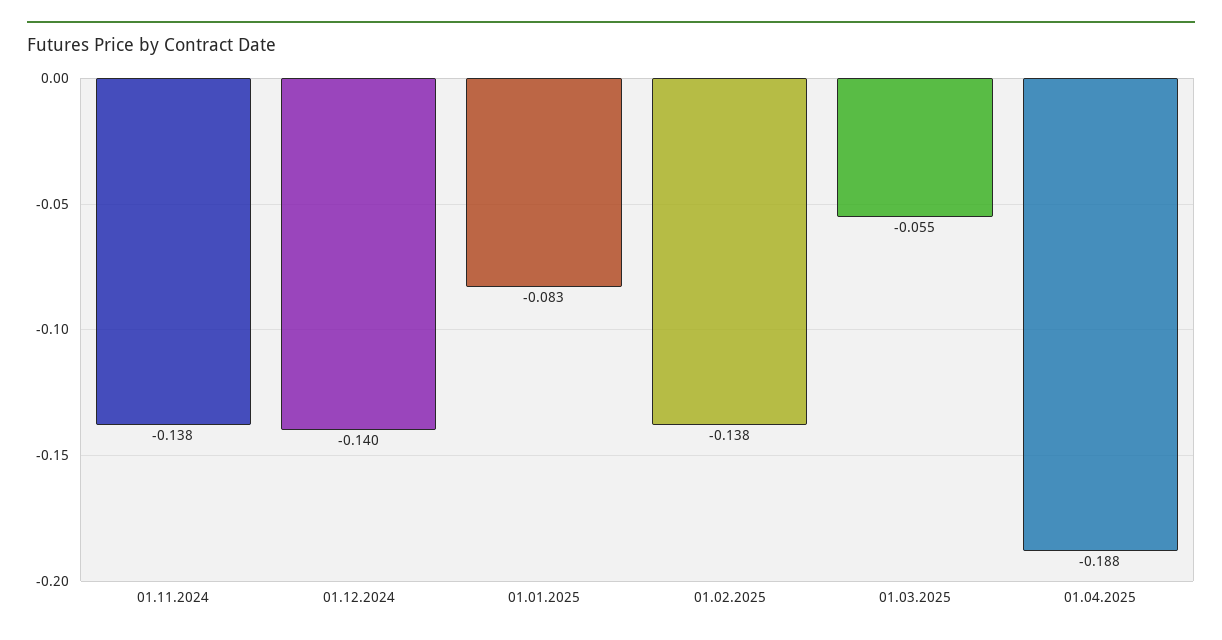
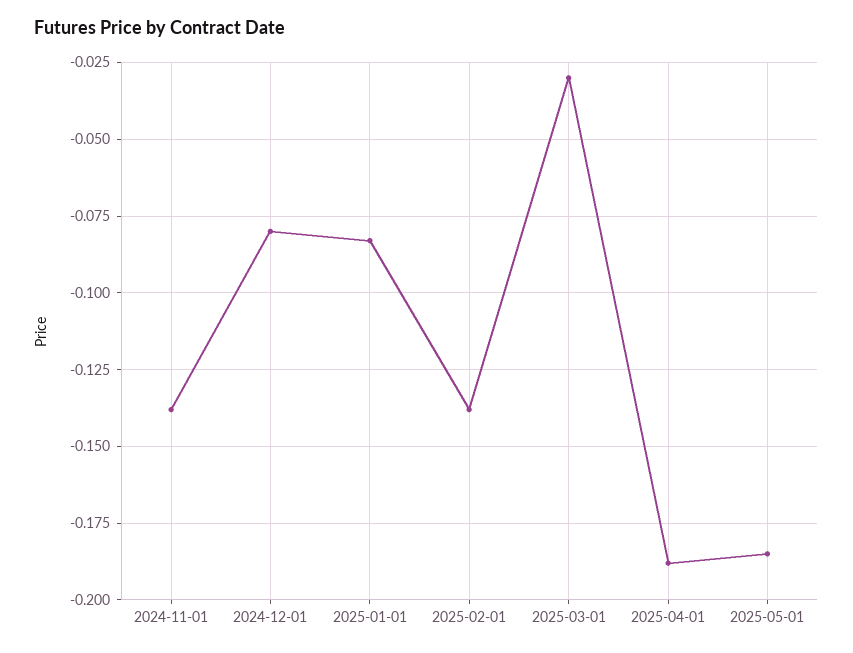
01.12.2024: -0.14 -> -0.08
01.03.2025: -0.055 -> -0.03
2025-05-01: none -> -0.185

